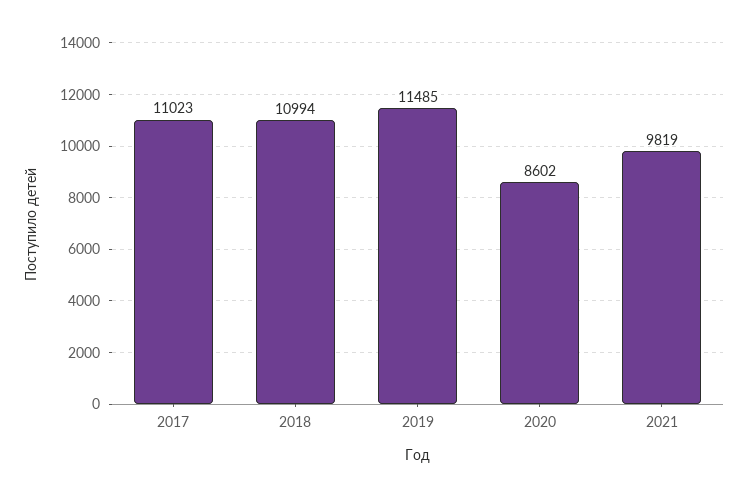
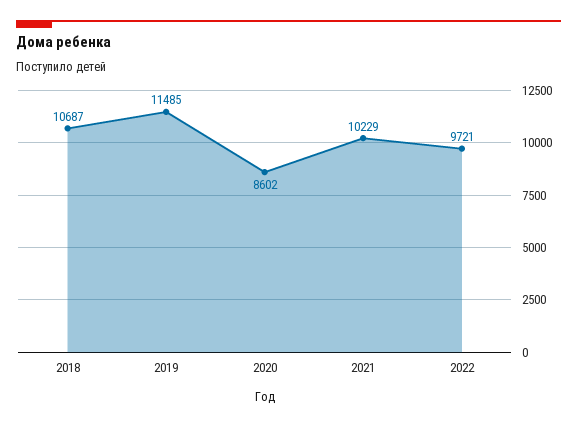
2017: 11023 -> none
2018: 10994 -> 10687
2021: 9819 -> 10229
2022: none -> 9721

